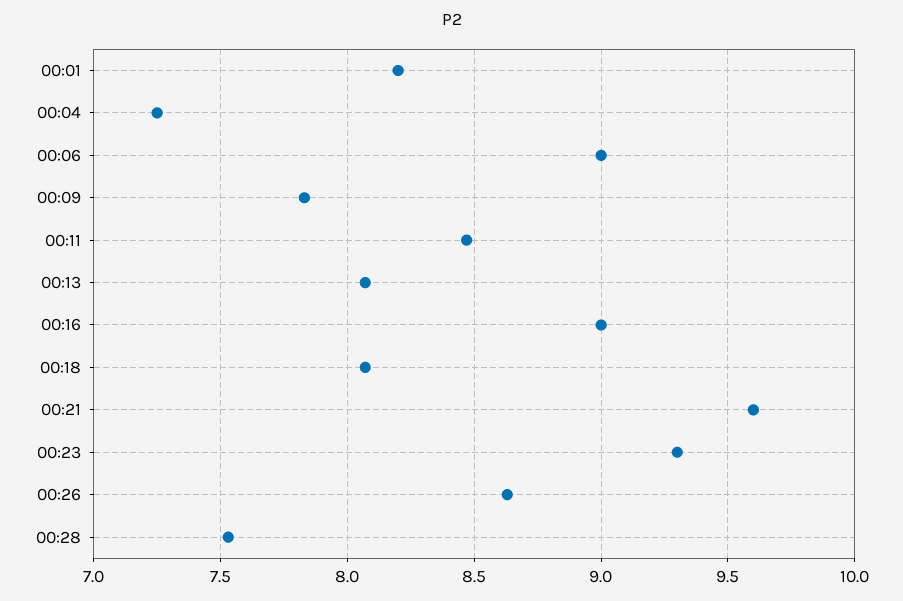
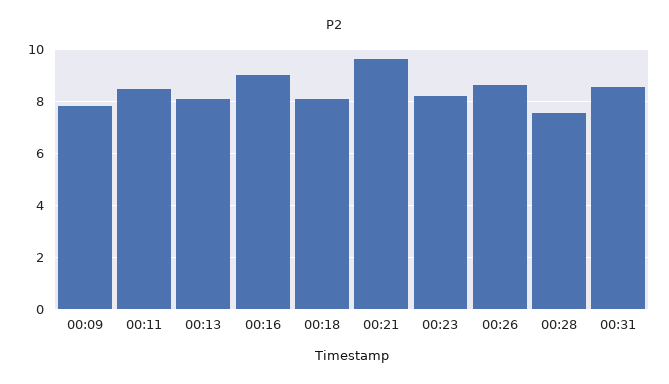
00:01: 8.2 -> none
00:04: 7.25 -> none
00:06: 9 -> none
00:23: 9.3 -> 8.25
00:31: none -> 8.5

